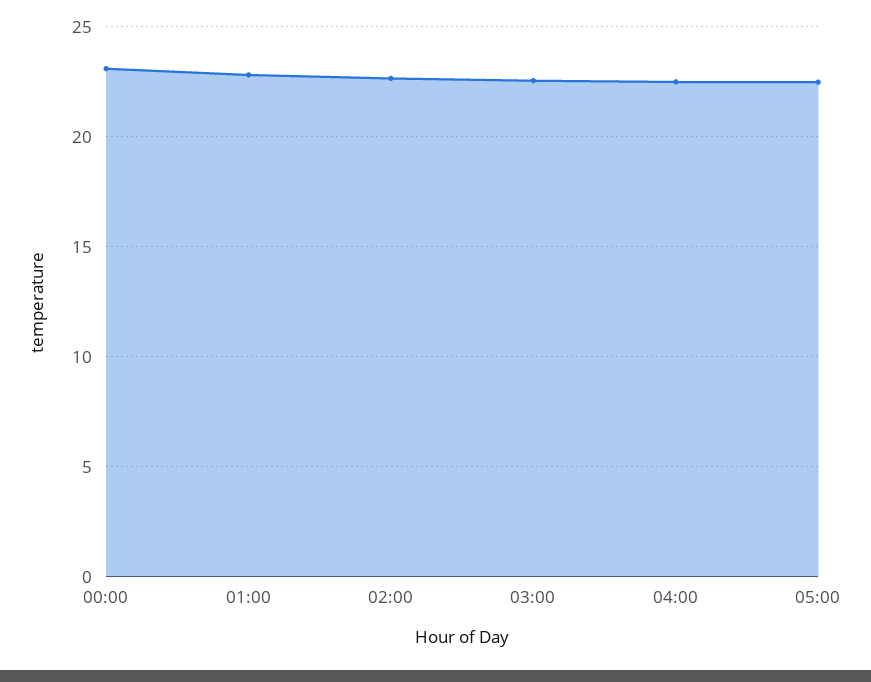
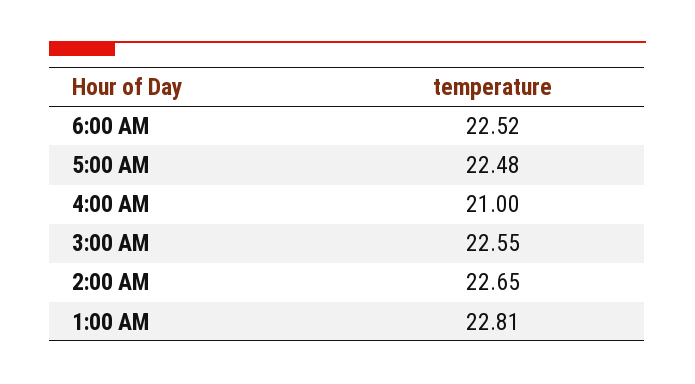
00:00: 23 -> none
04:00: 22.5 -> 21
6:00 AM: none -> 22.52

